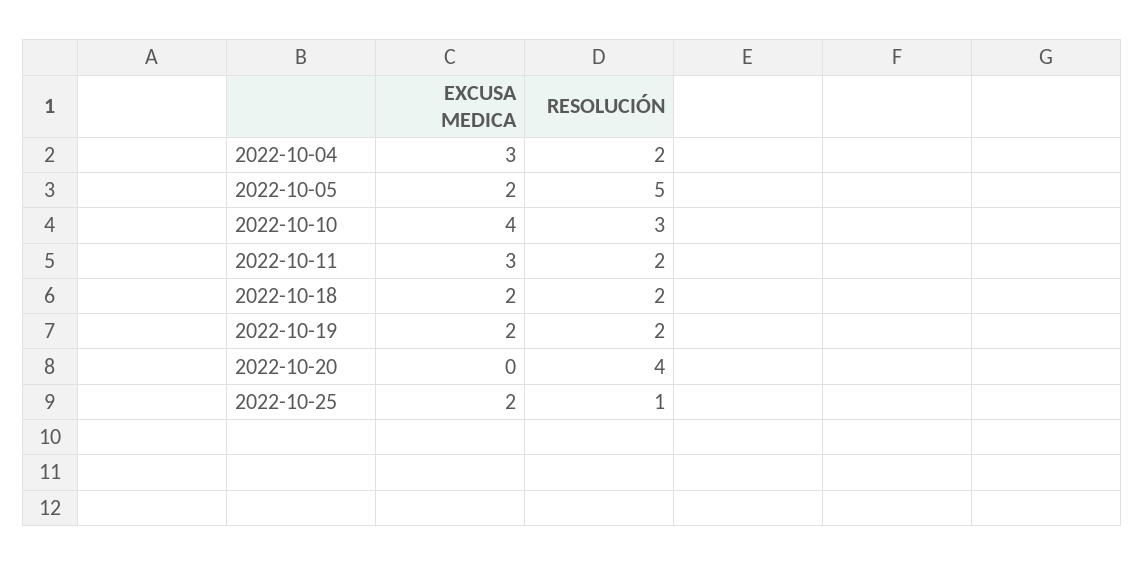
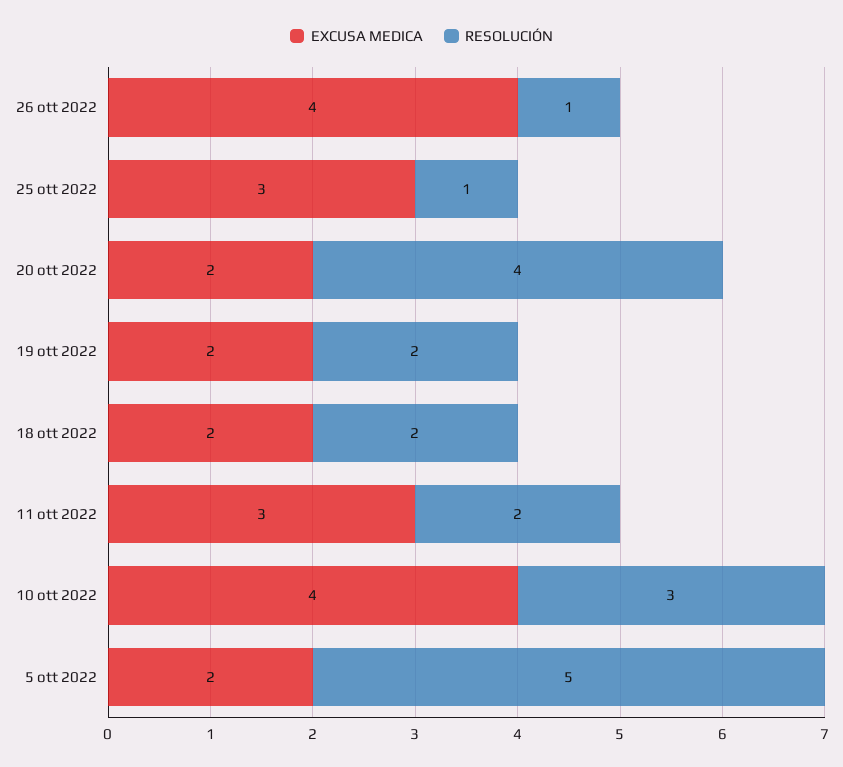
EXCUSA MEDICA, 2022-10-04: 3 -> none
RESOLUCIÓN, 2022-10-04: 2 -> none
EXCUSA MEDICA, 2022-10-20: 0 -> 2
EXCUSA MEDICA, 2022-10-25: 2 -> 3
EXCUSA MEDICA, 26 ott 2022: none -> 4
RESOLUCIÓN, 26 ott 2022: none -> 1

